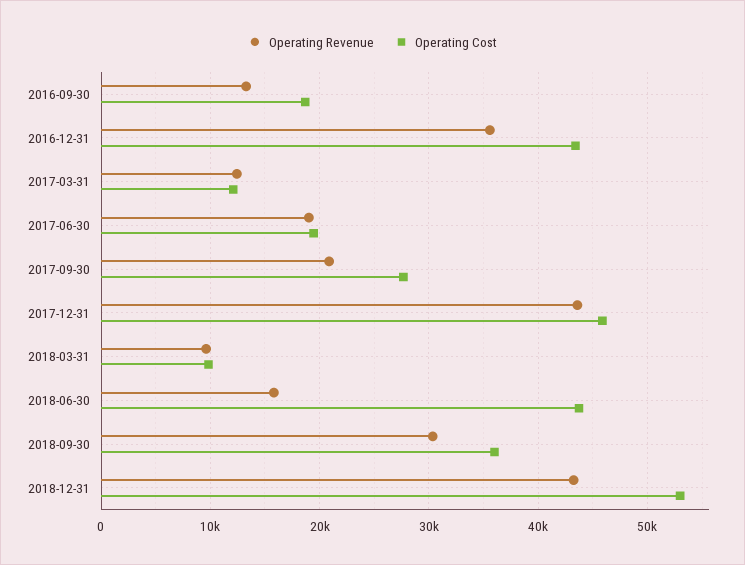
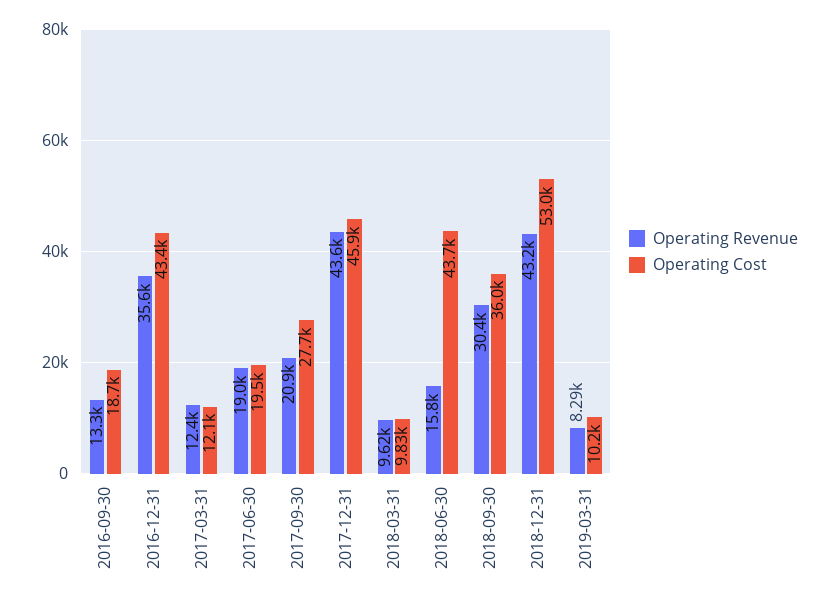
Operating Revenue, 2019-03-31: none -> 8290
Operating Cost, 2019-03-31: none -> 10200

